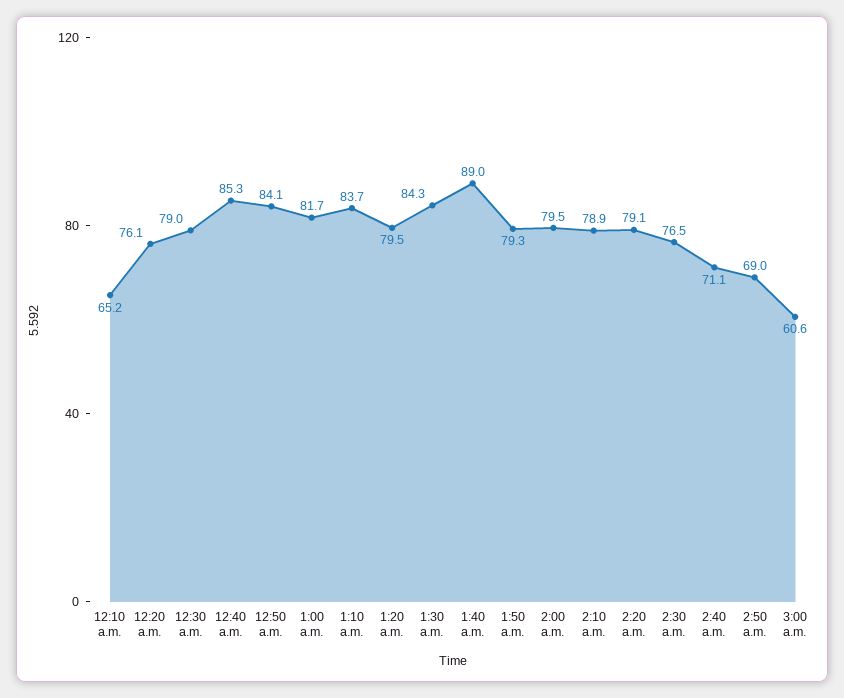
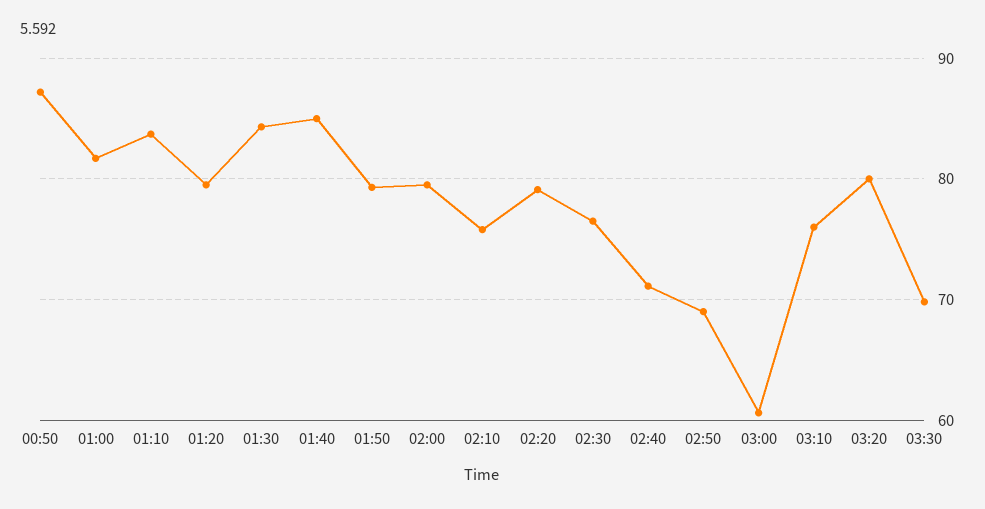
12:10 a.m.: 65.2 -> none
12:20 a.m.: 76.1 -> none
12:30 a.m.: 79 -> none
12:40 a.m.: 85.3 -> none
12:50 a.m.: 84.1 -> 87
1:40 a.m.: 89 -> 85
2:10 a.m.: 78.9 -> 76
03:10: none -> 76
03:20: none -> 80
03:30: none -> 70

